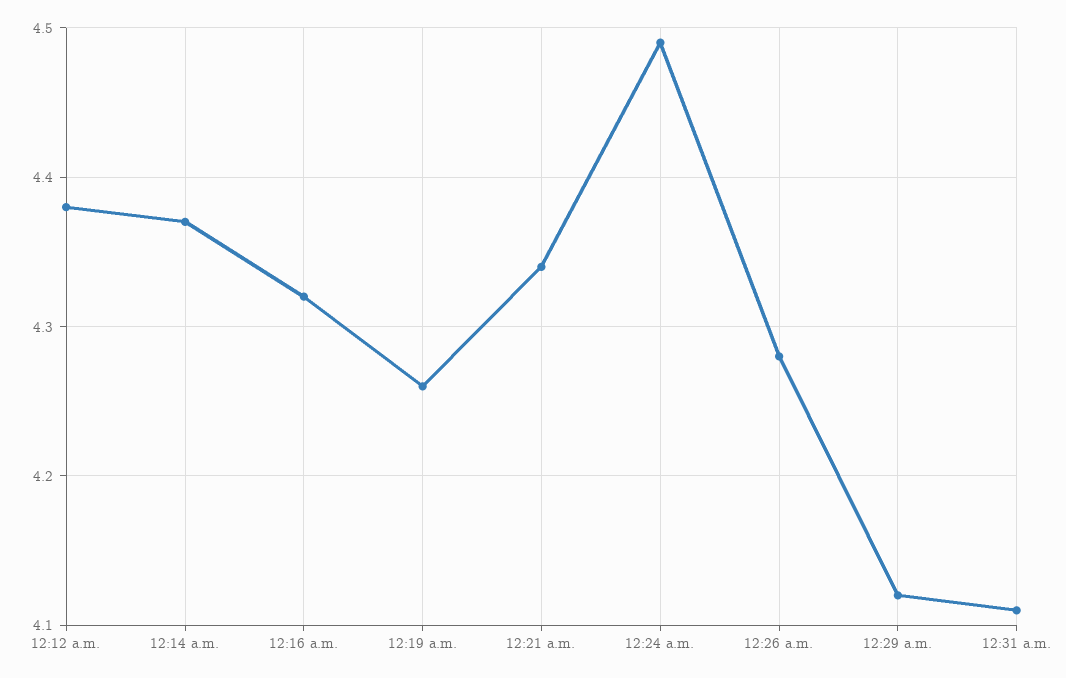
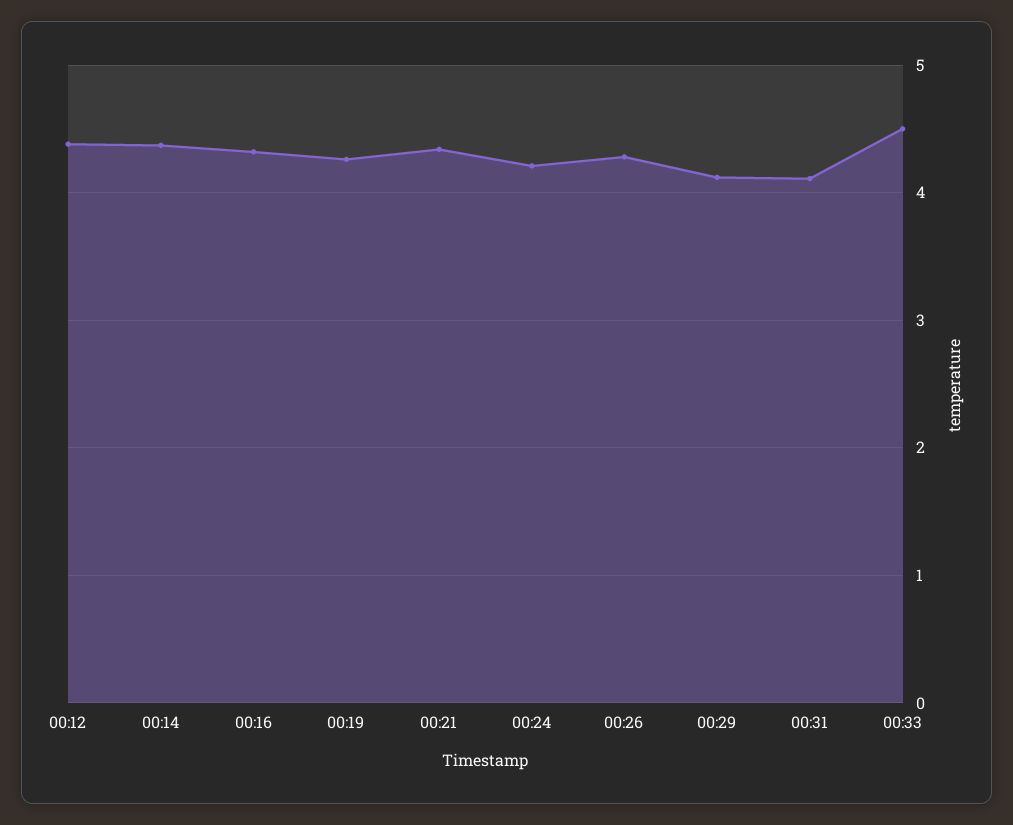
12:24 a.m.: 4.49 -> 4.2
00:33: none -> 4.5

